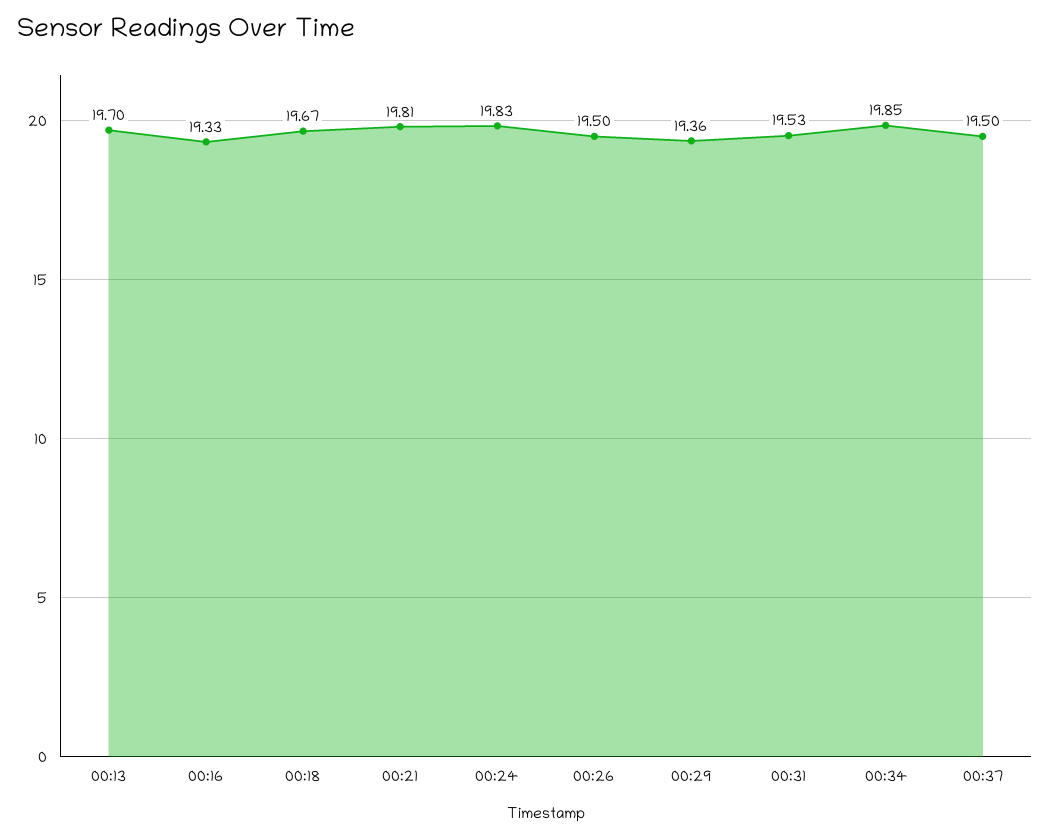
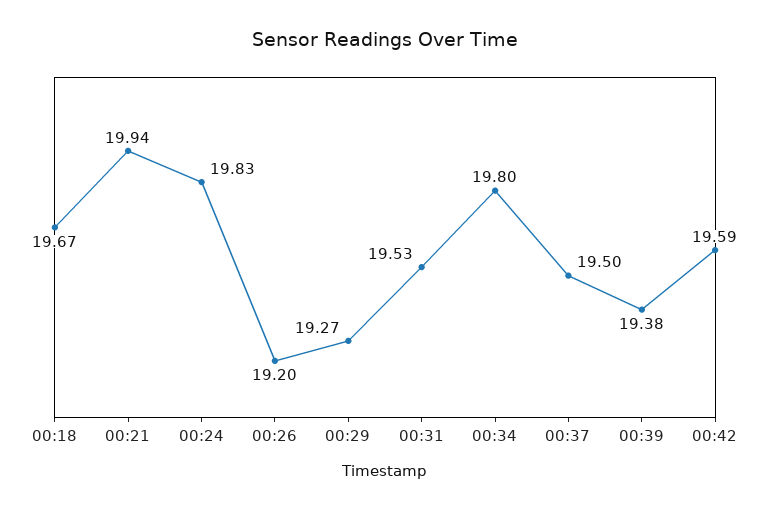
00:13: 19.7 -> none
00:16: 19.33 -> none
00:21: 19.81 -> 19.94
00:26: 19.5 -> 19.2
00:29: 19.36 -> 19.27
00:34: 19.85 -> 19.8
00:39: none -> 19.38
00:42: none -> 19.59

